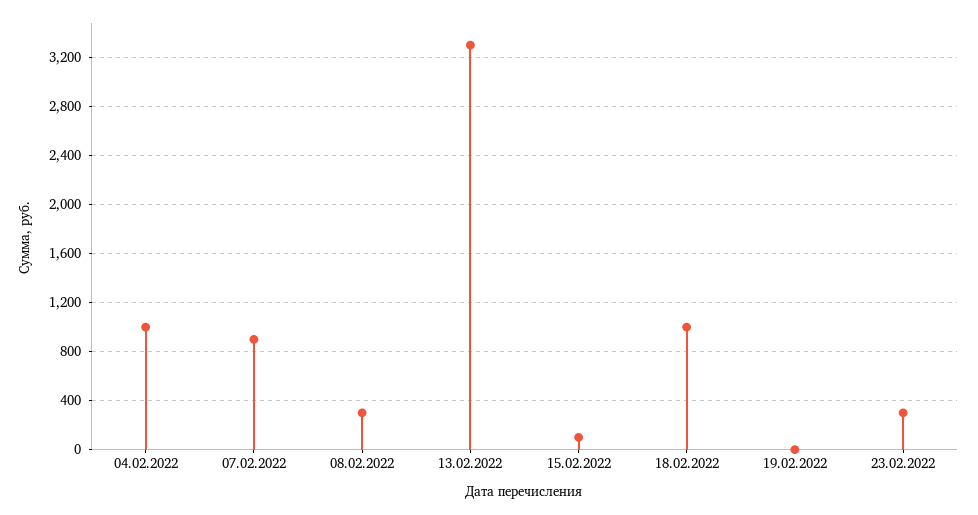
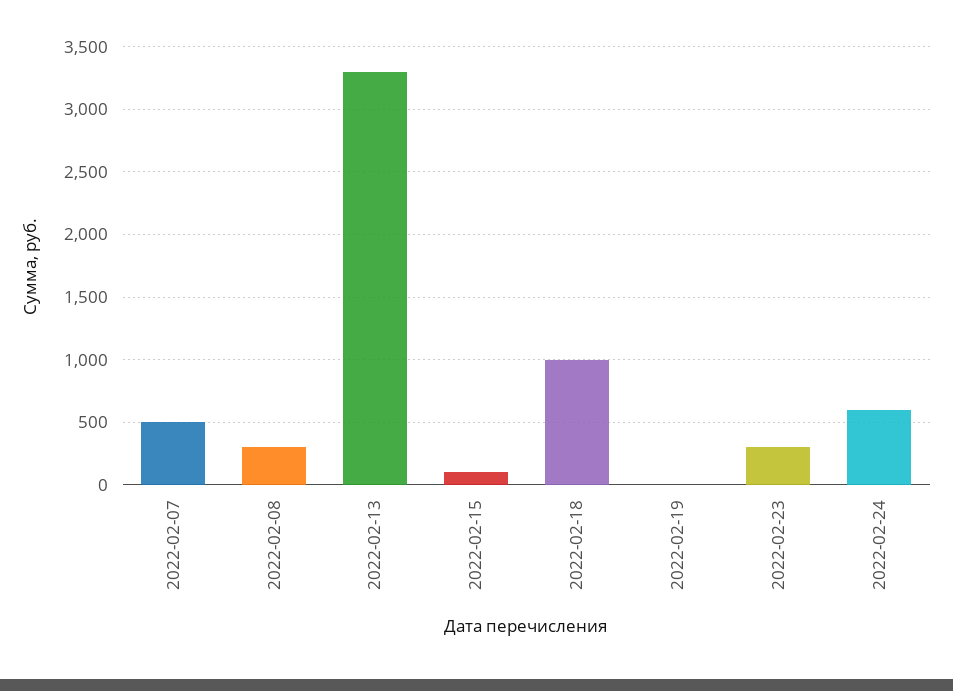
04.02.2022: 1000 -> none
07.02.2022: 900 -> 500
2022-02-24: none -> 600

